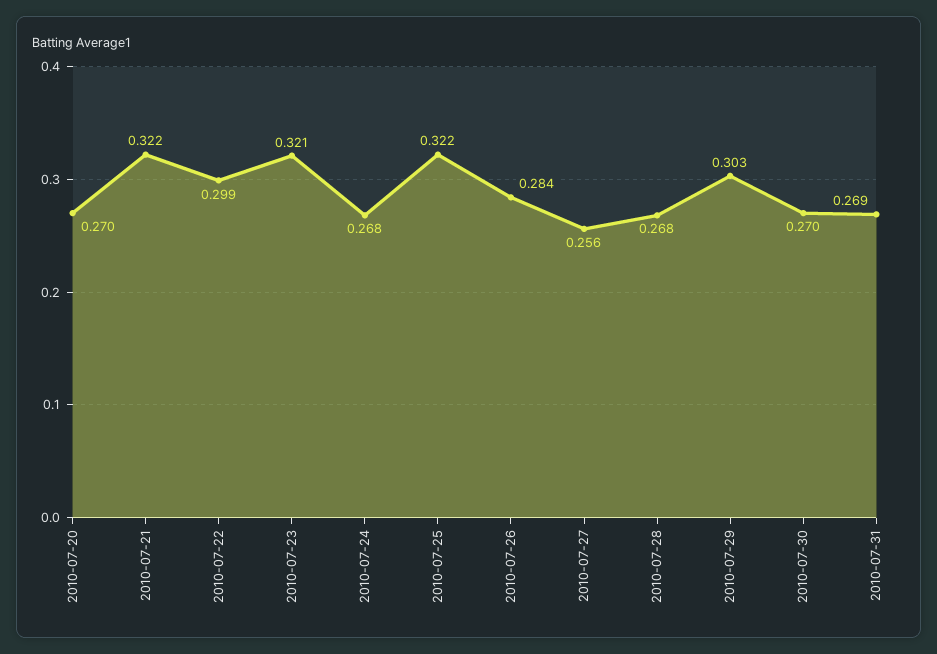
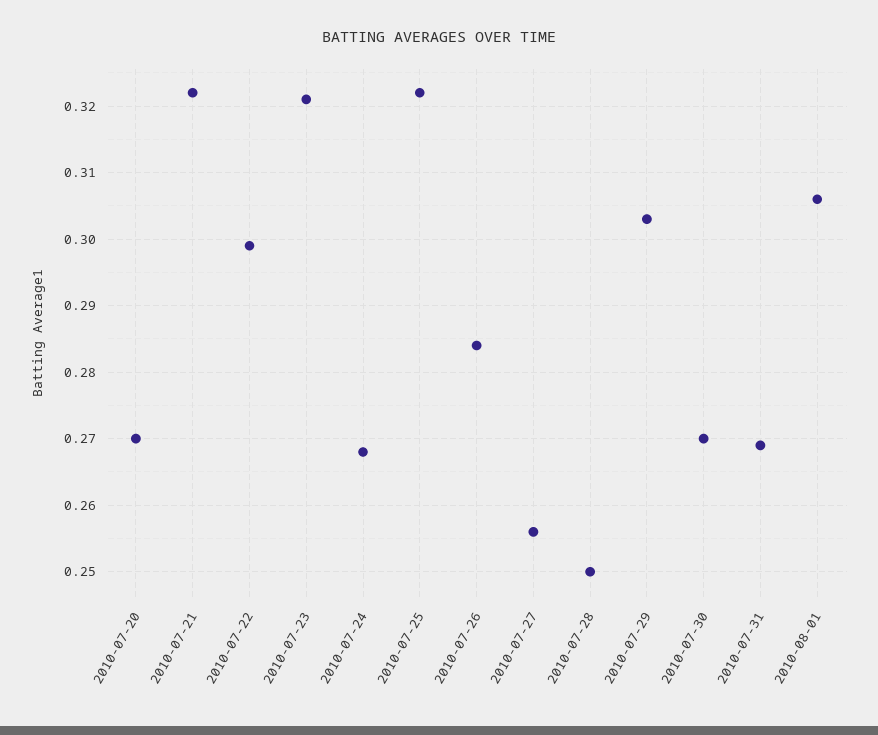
2010-07-28: 0.268 -> 0.25
2010-08-01: none -> 0.306

